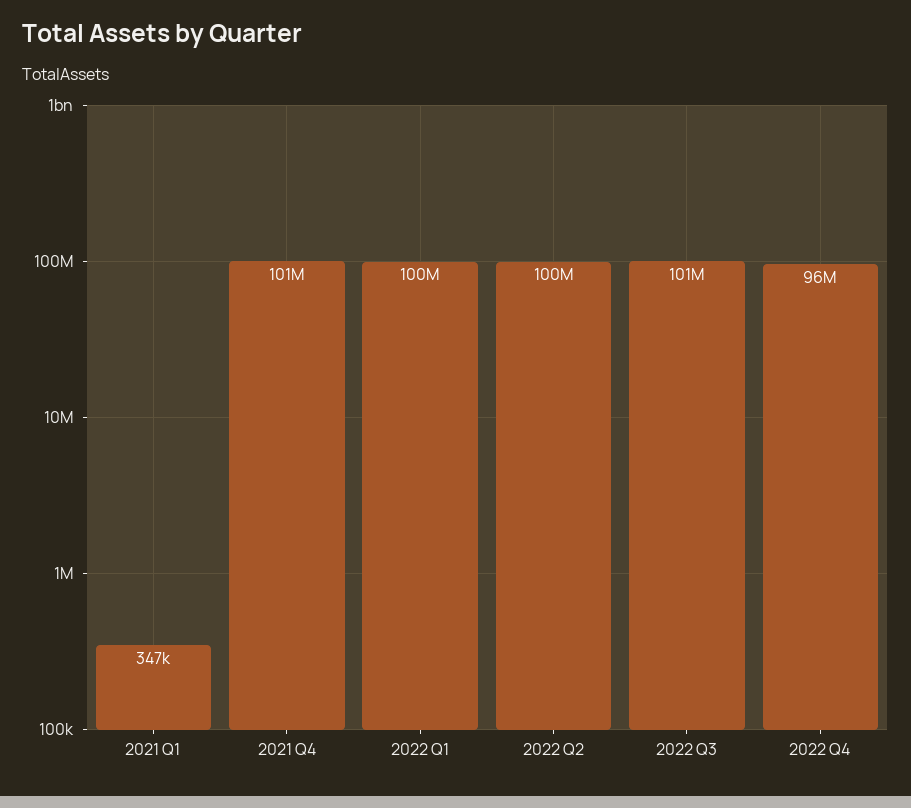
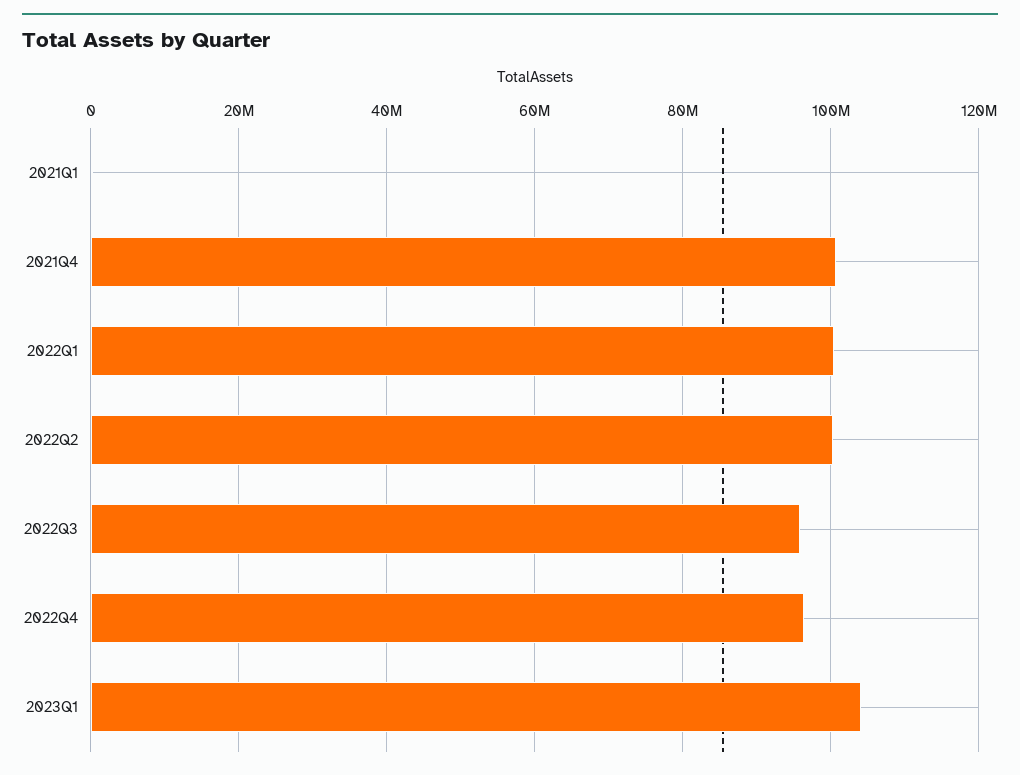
2022 Q3: 101000000 -> 96000000
2023Q1: none -> 104000000

